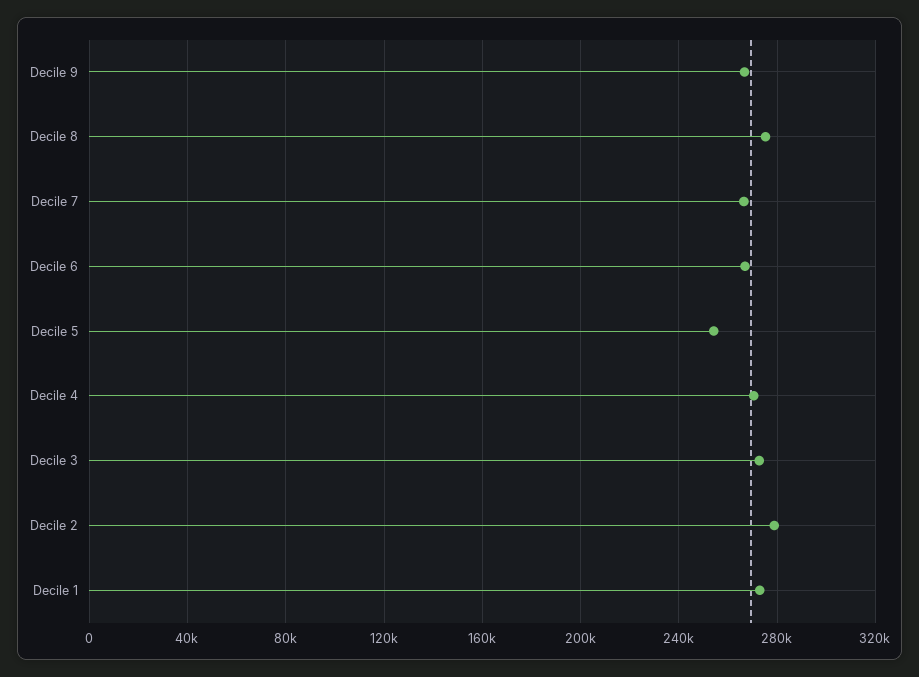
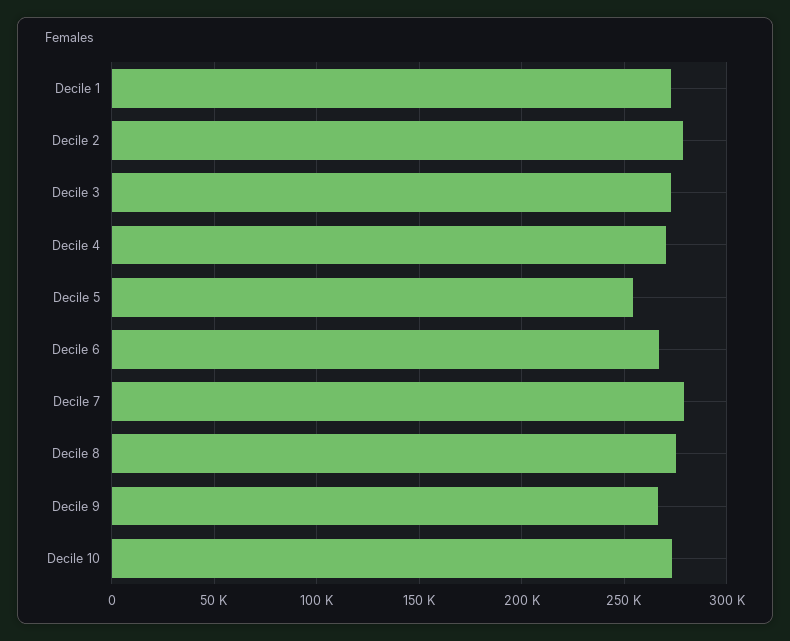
Decile 7: 265000 -> 280000
Decile 10: none -> 275000

